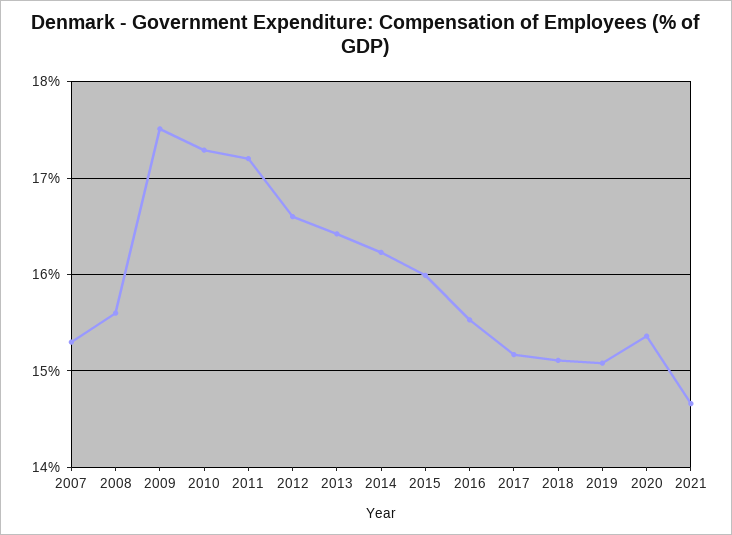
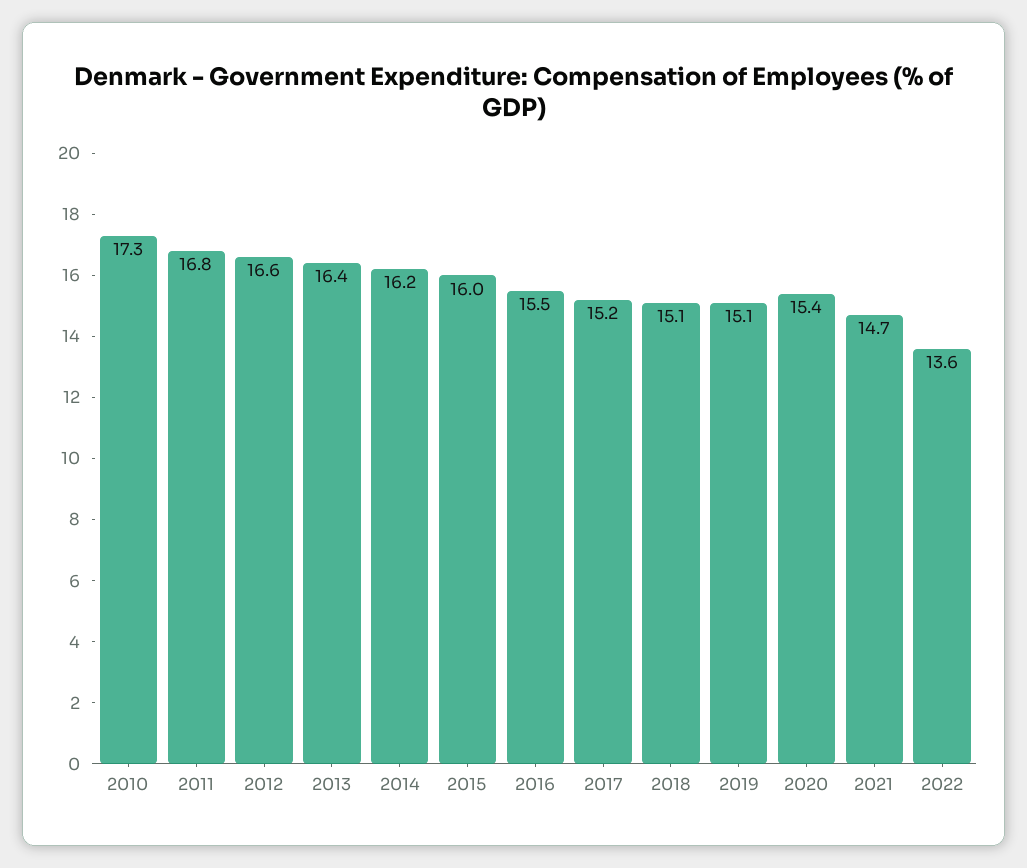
2007: 15.3 -> none
2008: 15.6 -> none
2009: 17.5 -> none
2011: 17.2 -> 16.8
2022: none -> 13.6

